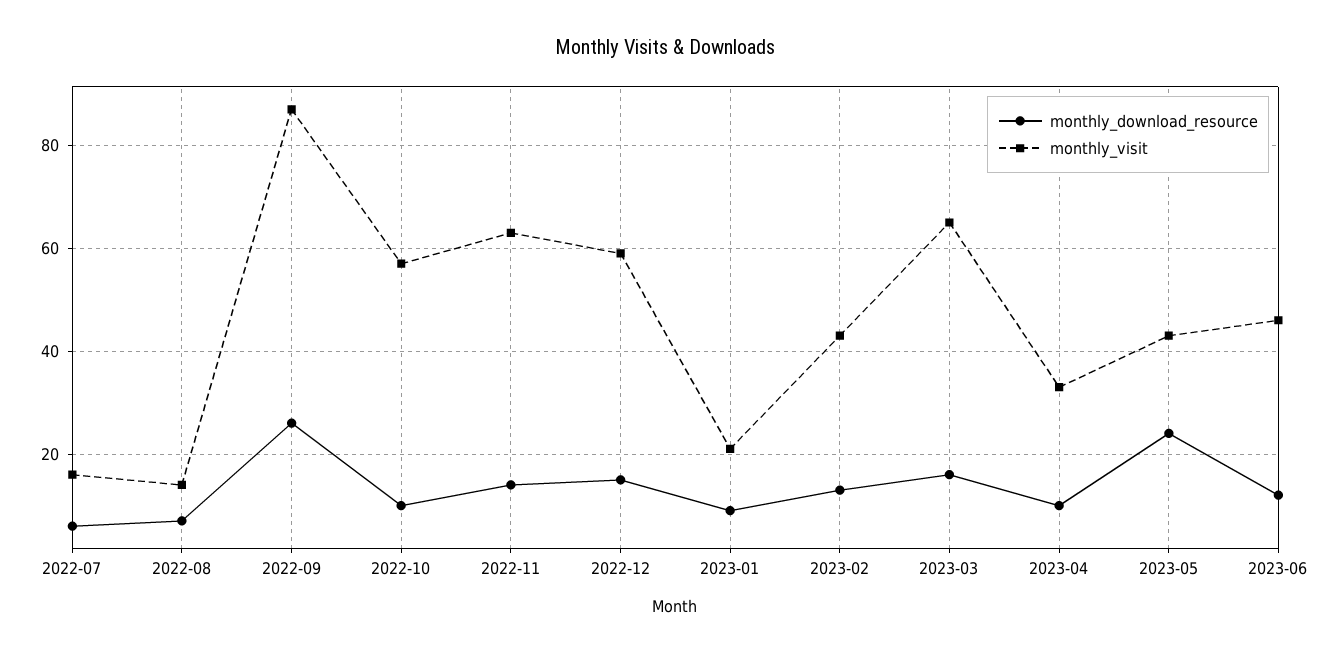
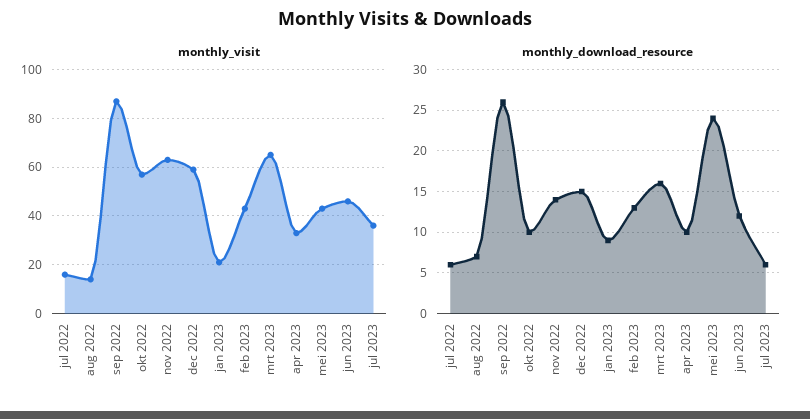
monthly_visit, jul 2023: none -> 35
monthly_download_resource, jul 2023: none -> 6

